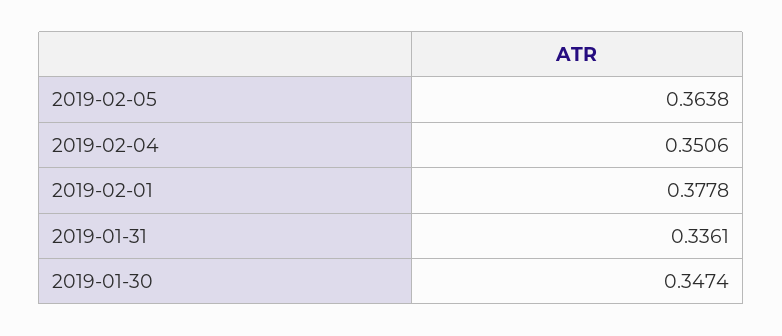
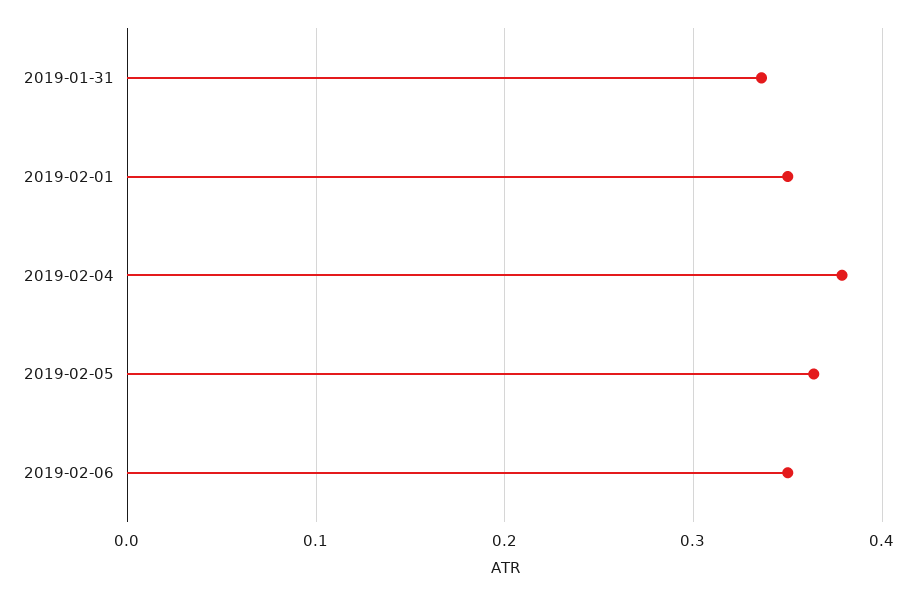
2019-02-04: 0.3506 -> 0.38
2019-02-01: 0.3778 -> 0.35
2019-01-30: 0.3474 -> none
2019-02-06: none -> 0.35

